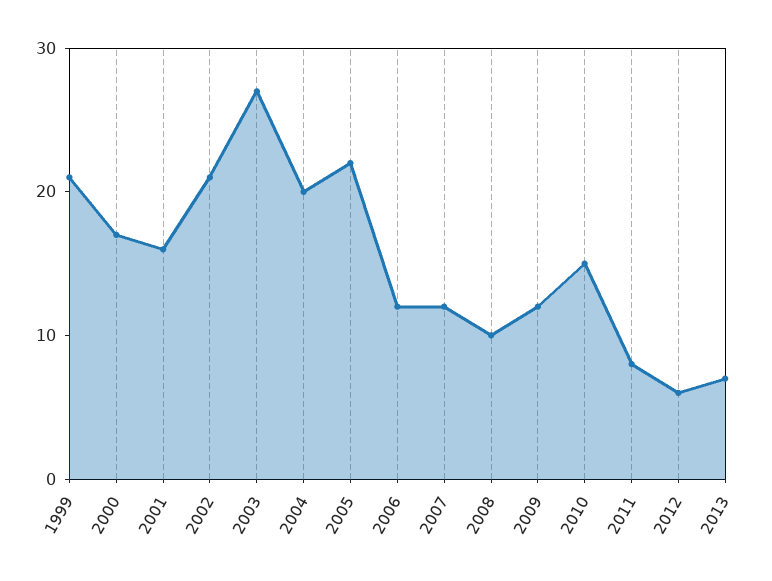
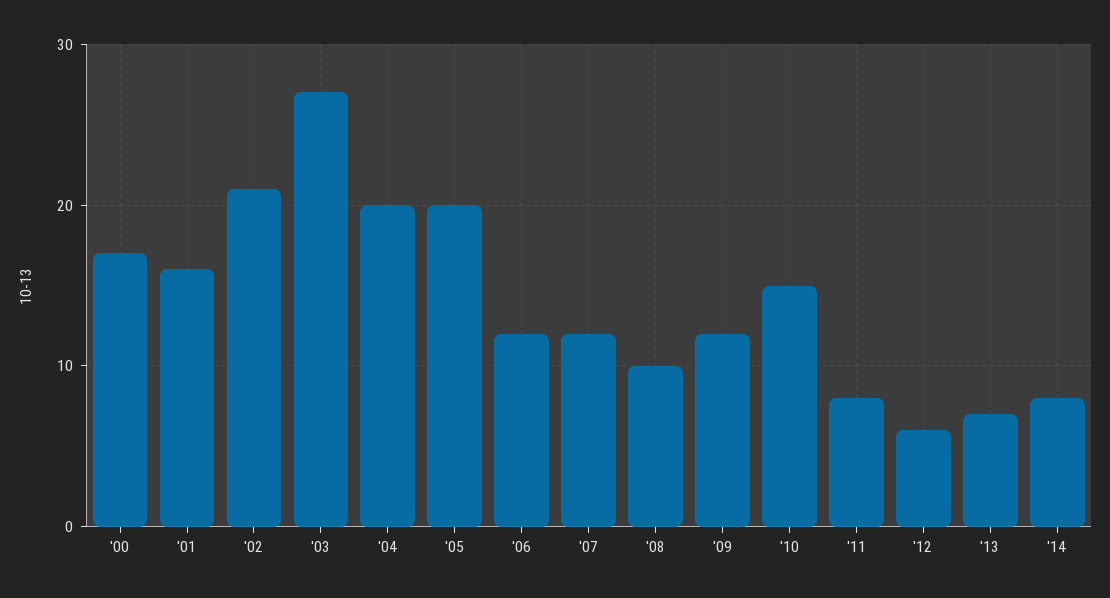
1999: 21 -> none
2005: 22 -> 20
'14: none -> 8

